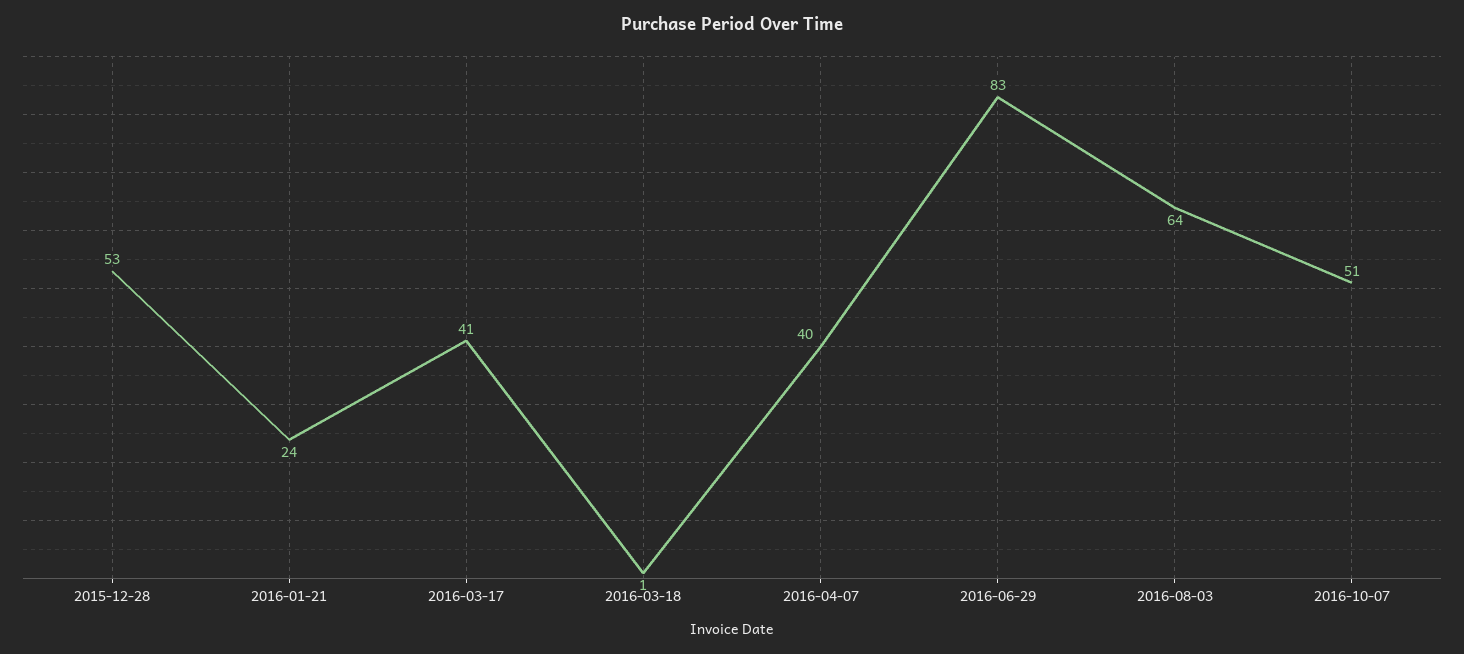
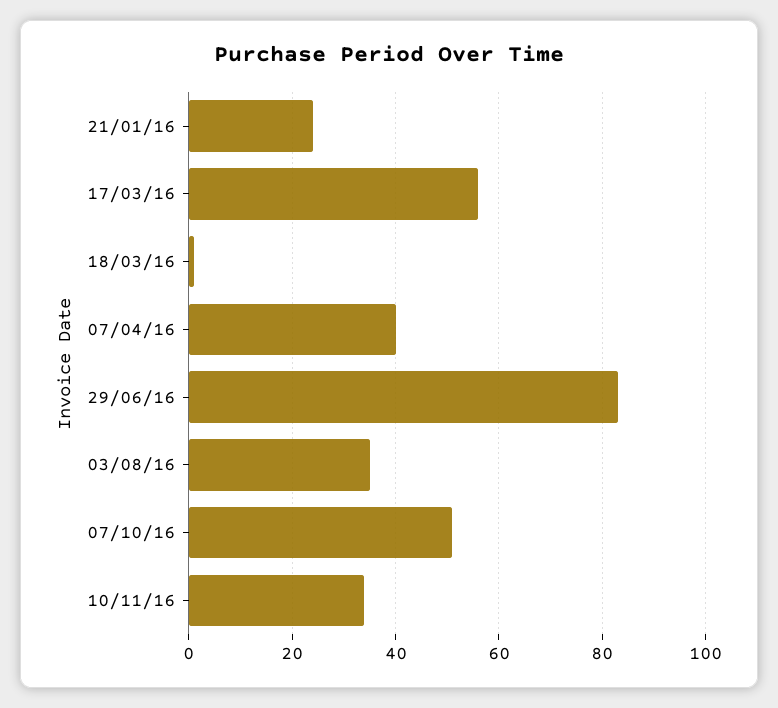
2015-12-28: 53 -> none
2016-03-17: 41 -> 55
2016-08-03: 64 -> 35
10/11/16: none -> 35

